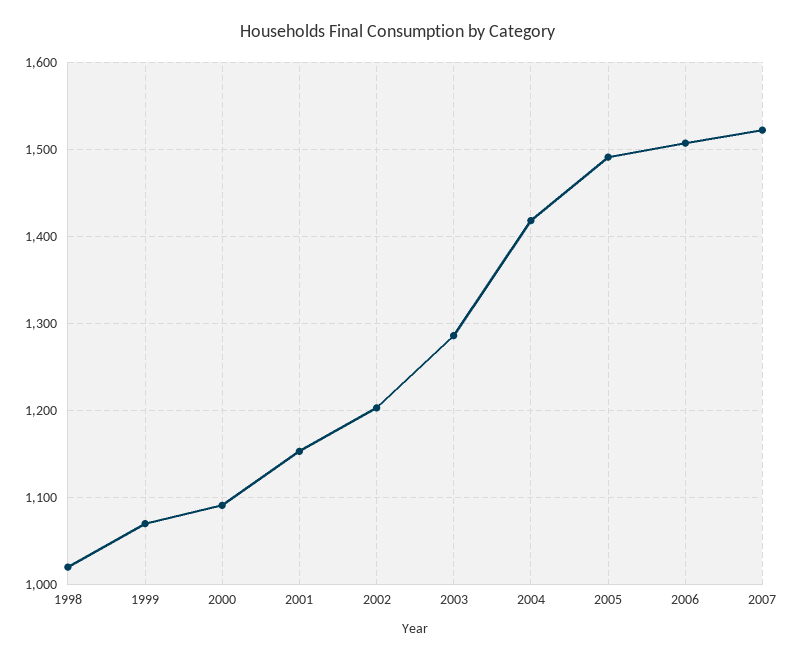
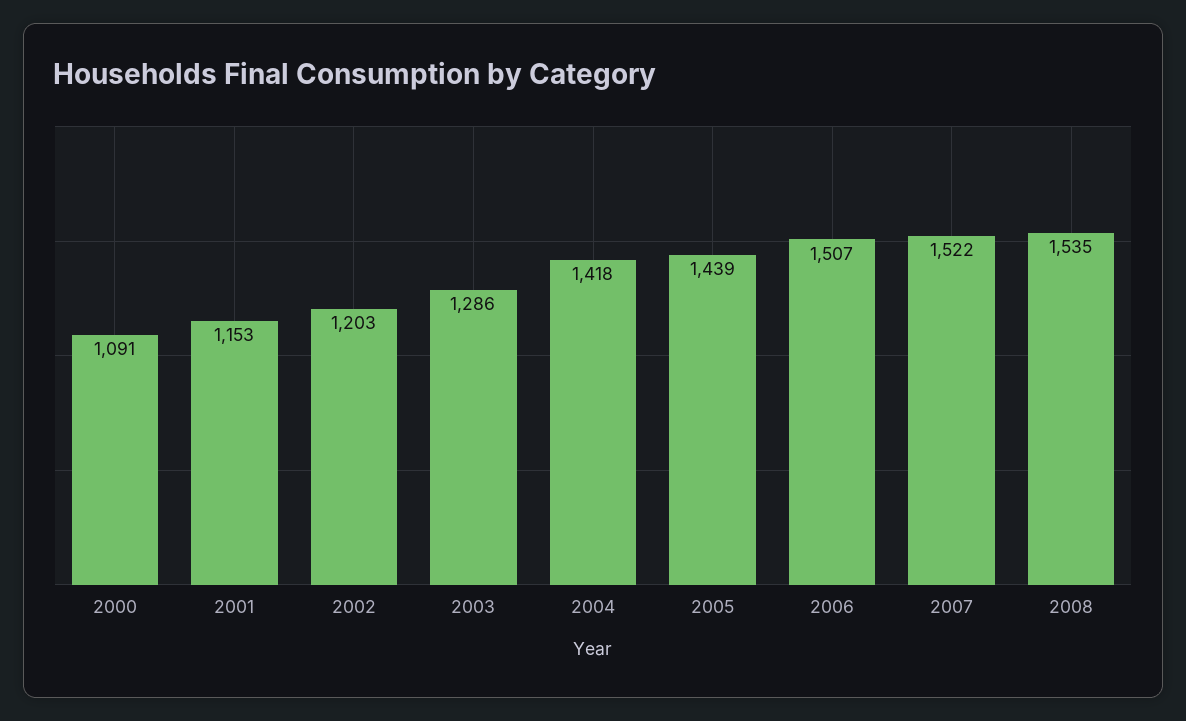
1998: 1020 -> none
1999: 1070 -> none
2005: 1490 -> 1439
2008: none -> 1535

